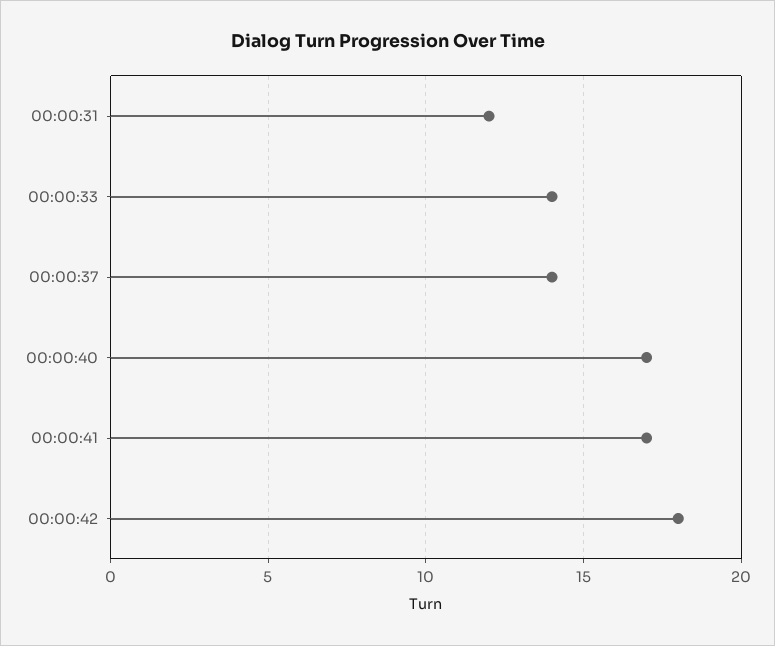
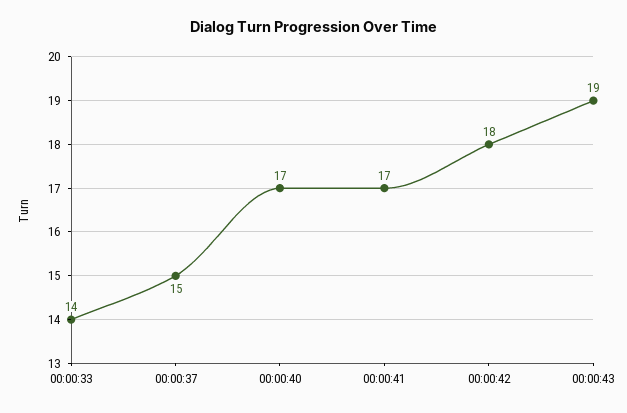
00:00:31: 12 -> none
00:00:37: 14 -> 15
00:00:43: none -> 19

